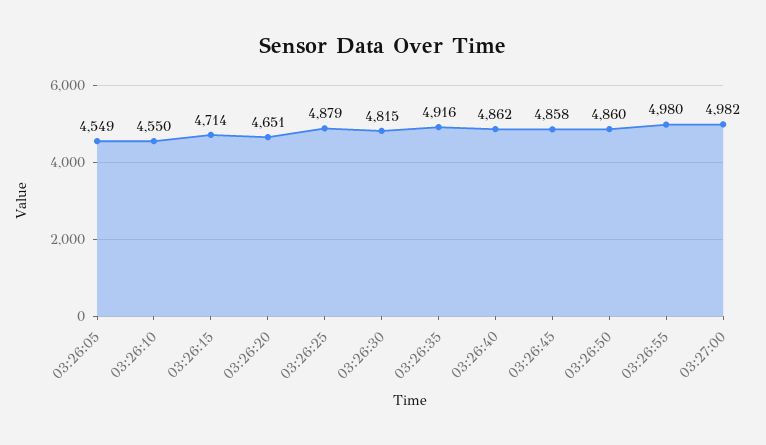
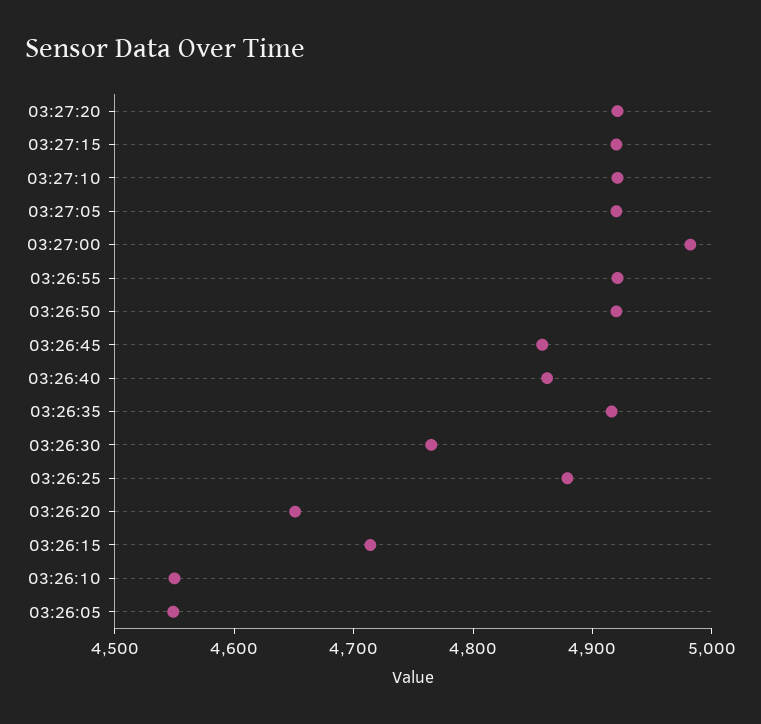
03:26:30: 4815 -> 4760
03:26:50: 4860 -> 4920
03:26:55: 4980 -> 4920
03:27:20: none -> 4920
03:27:15: none -> 4920
03:27:10: none -> 4920
03:27:05: none -> 4920

